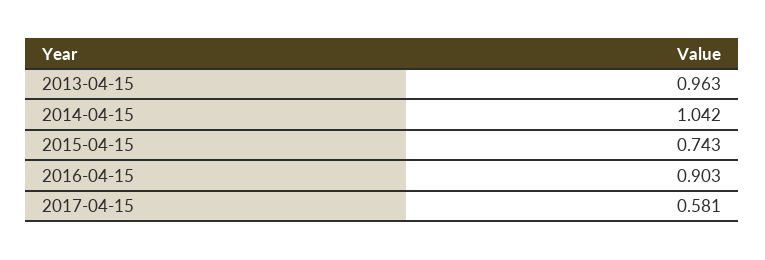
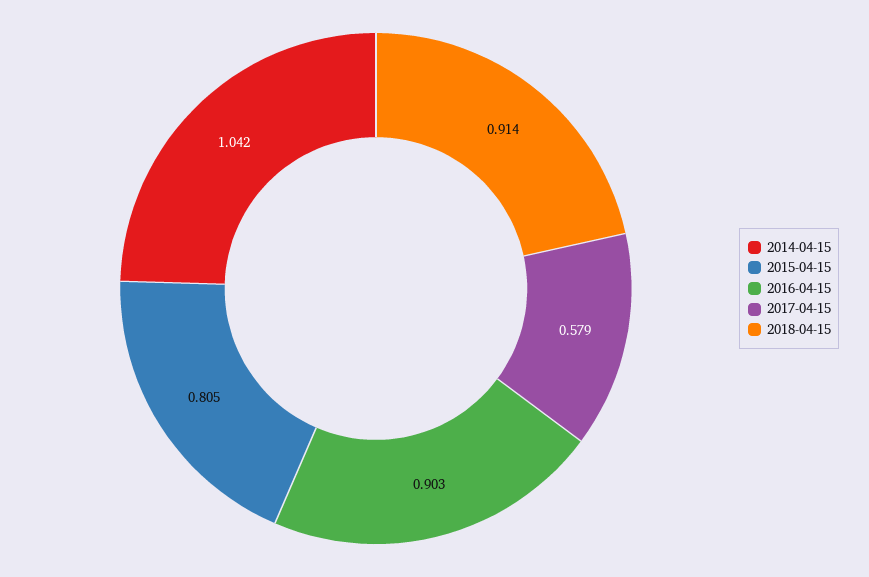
2013-04-15: 0.963 -> none
2015-04-15: 0.743 -> 0.805
2017-04-15: 0.581 -> 0.579
2018-04-15: none -> 0.914

